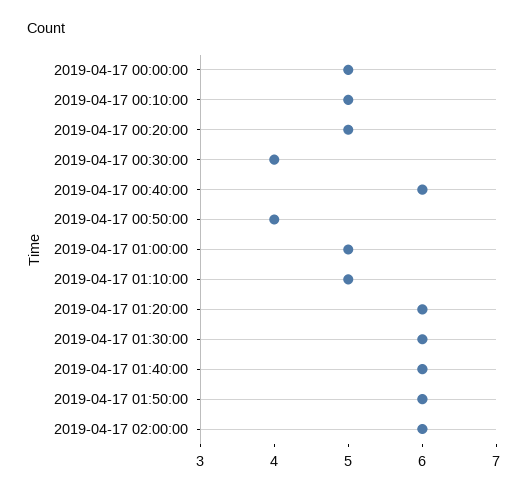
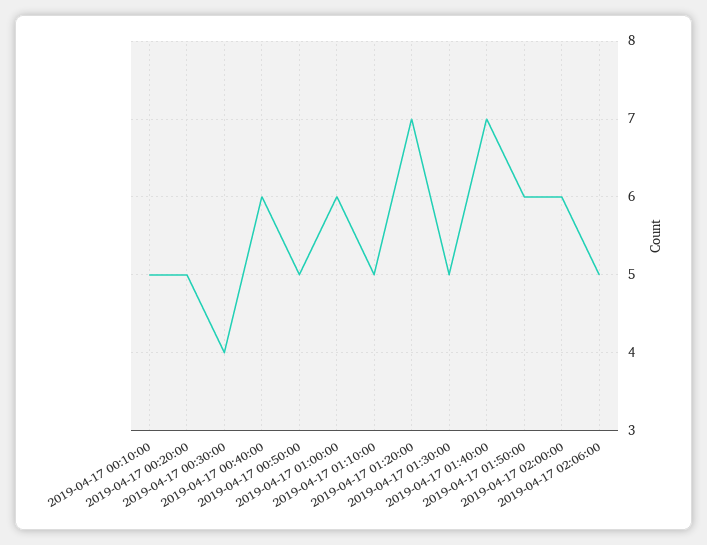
2019-04-17 00:00:00: 5 -> none
2019-04-17 00:50:00: 4 -> 5
2019-04-17 01:00:00: 5 -> 6
2019-04-17 01:20:00: 6 -> 7
2019-04-17 01:30:00: 6 -> 5
2019-04-17 01:40:00: 6 -> 7
2019-04-17 02:06:00: none -> 5

